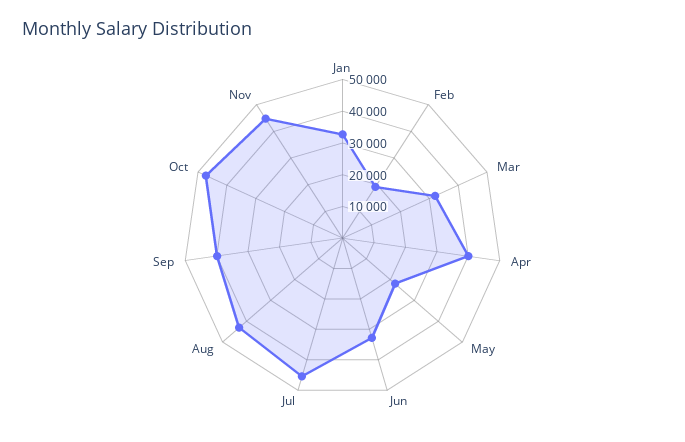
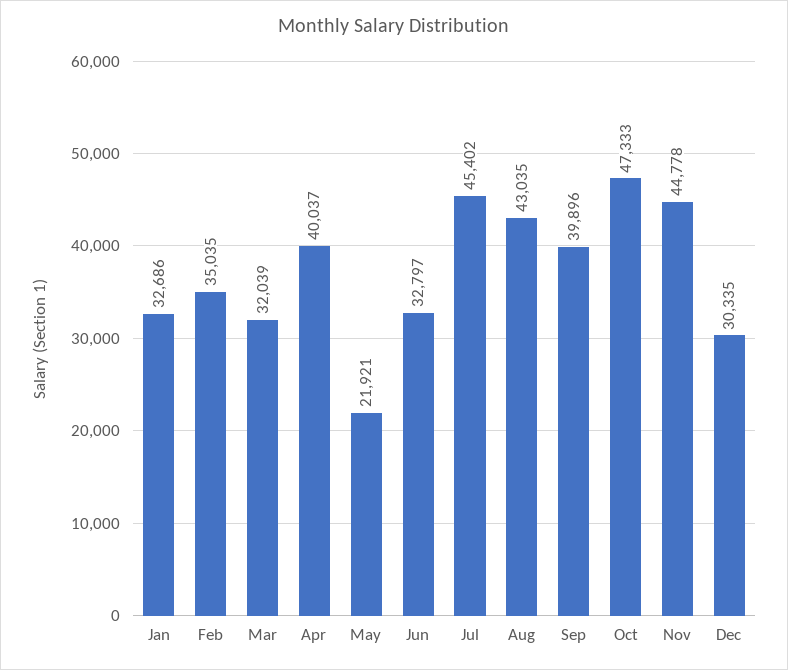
Feb: 20000 -> 35035
Dec: none -> 30335

